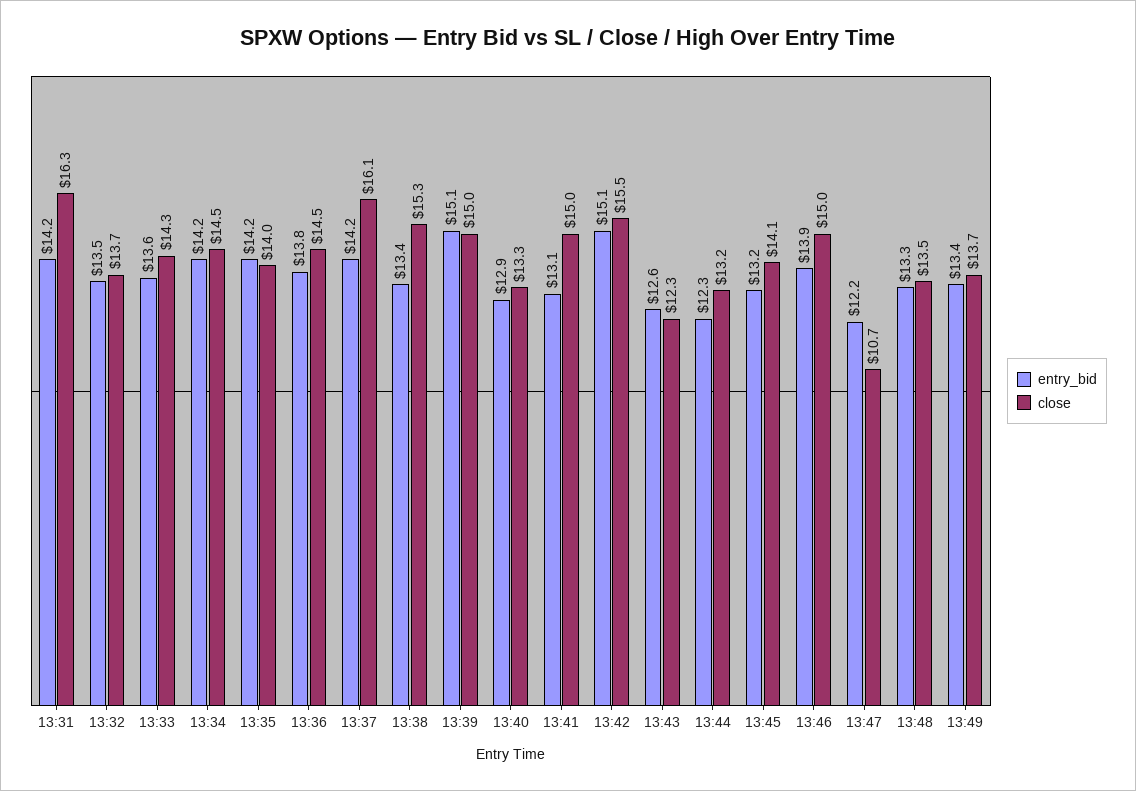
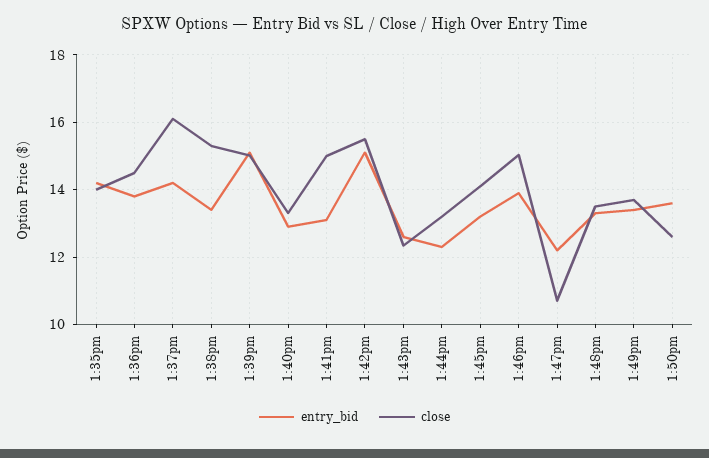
entry_bid, 13:31: 14.2 -> none
close, 13:31: 16.3 -> none
entry_bid, 13:32: 13.5 -> none
close, 13:32: 13.7 -> none
entry_bid, 13:33: 13.6 -> none
close, 13:33: 14.3 -> none
entry_bid, 13:34: 14.2 -> none
close, 13:34: 14.5 -> none
entry_bid, 1:50pm: none -> 13.6
close, 1:50pm: none -> 12.6

